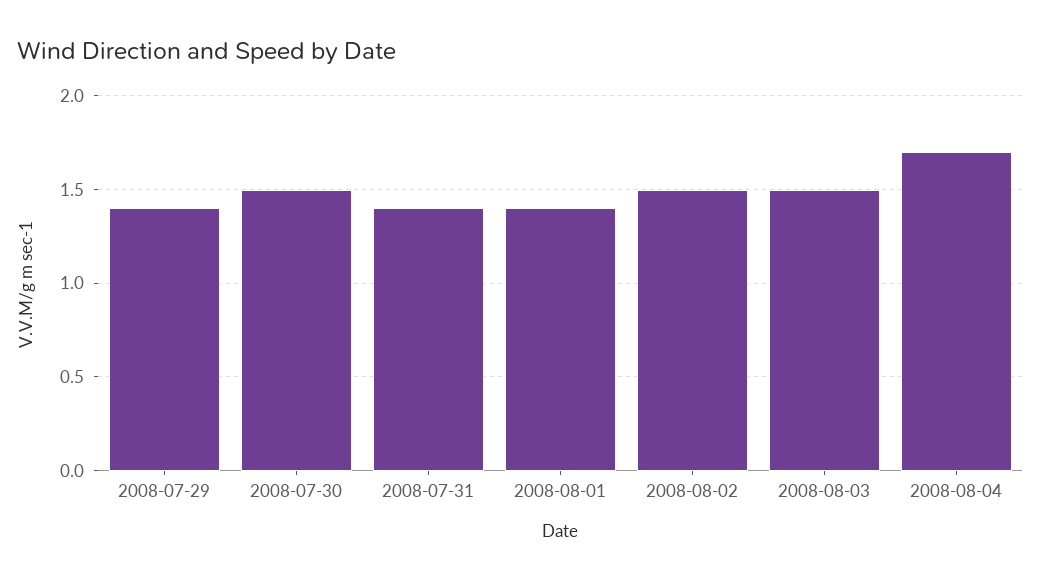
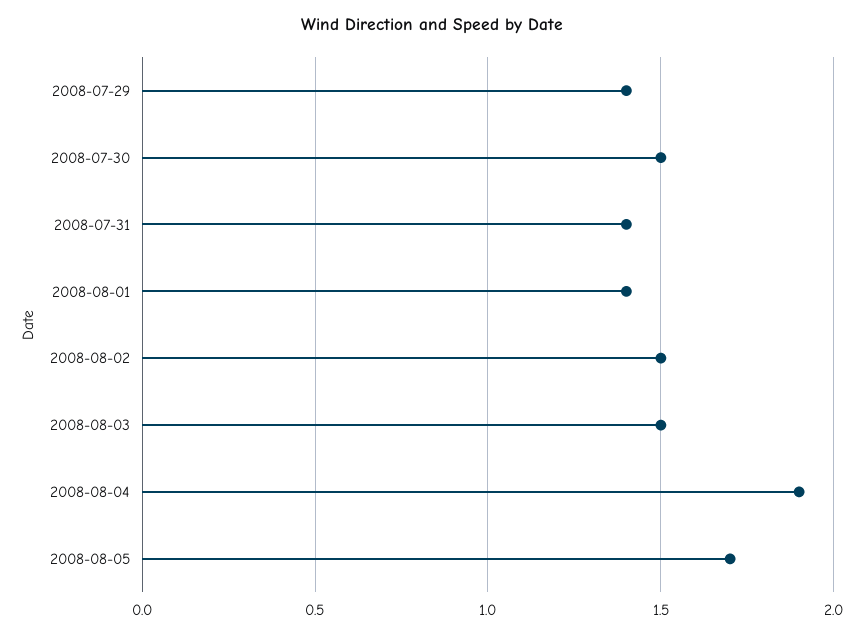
2008-08-04: 1.7 -> 1.9
2008-08-05: none -> 1.7

